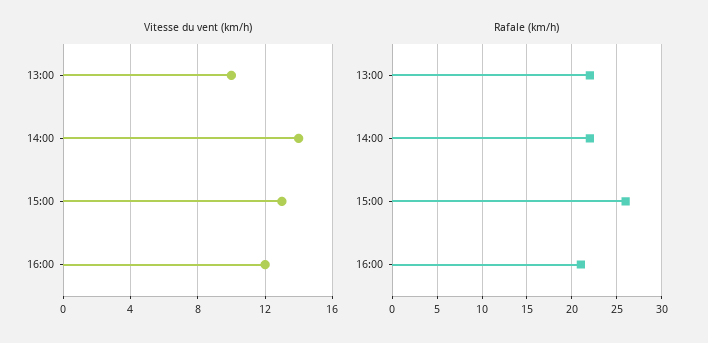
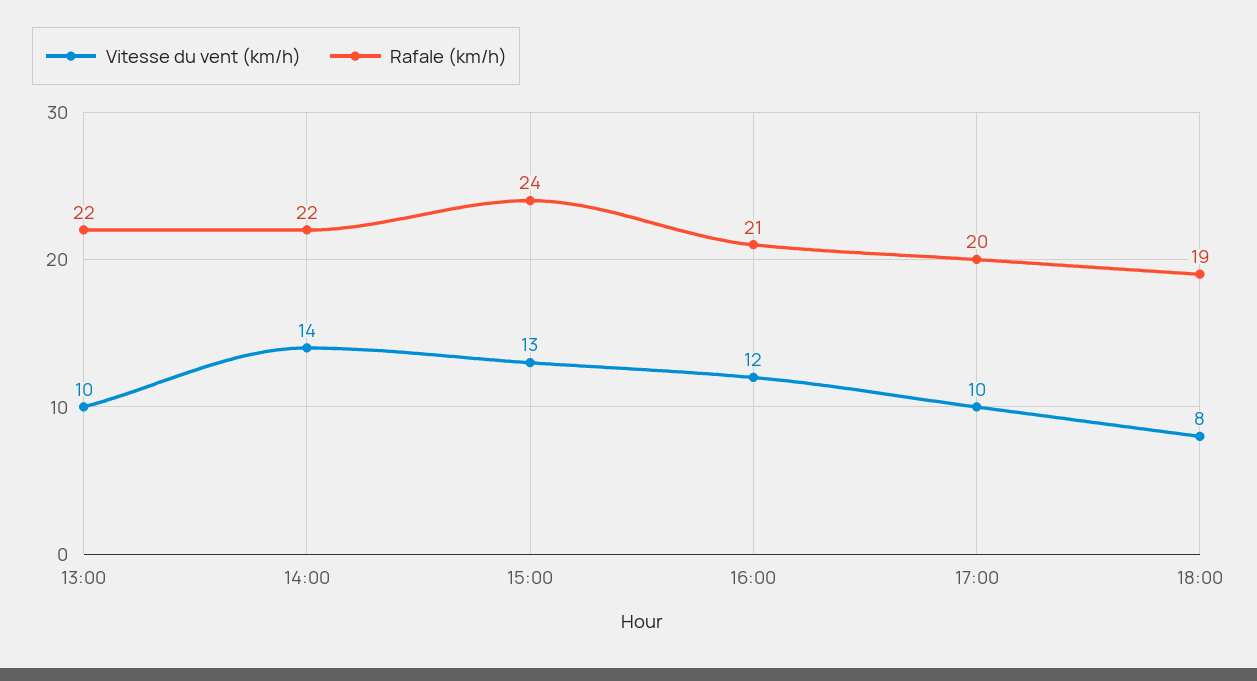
Rafale (km/h), 15:00: 26 -> 24
Vitesse du vent (km/h), 17:00: none -> 10
Rafale (km/h), 17:00: none -> 20
Vitesse du vent (km/h), 18:00: none -> 8
Rafale (km/h), 18:00: none -> 19

